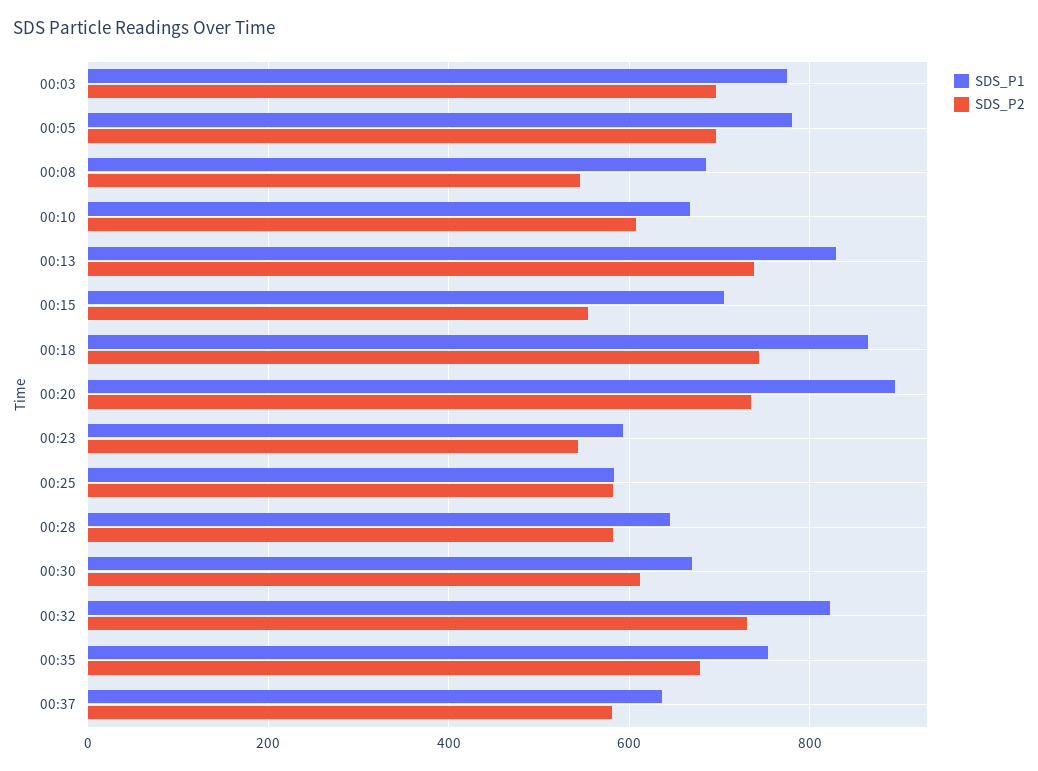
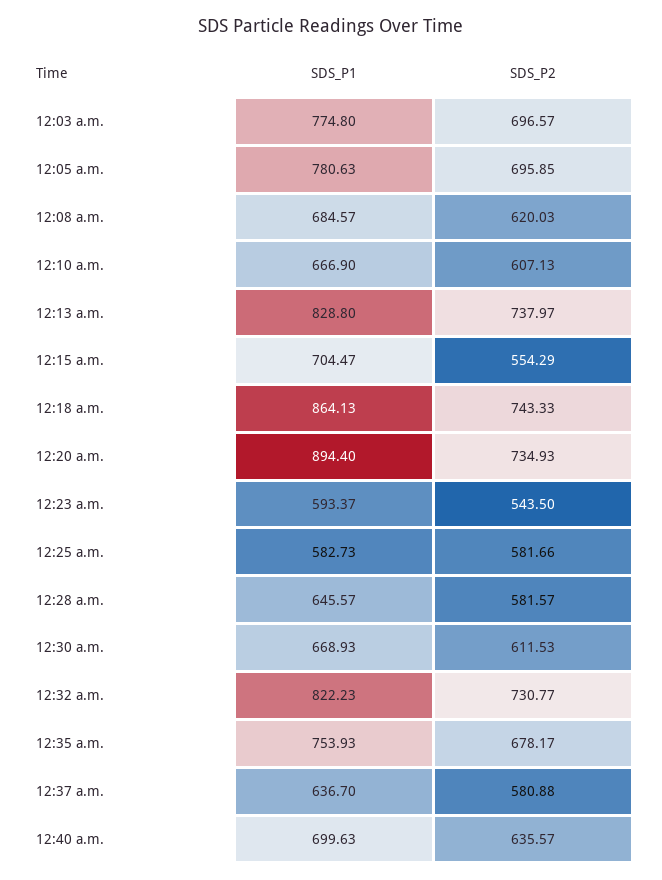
SDS_P2, 00:08: 540 -> 620.03
SDS_P1, 12:40 a.m.: none -> 699.63
SDS_P2, 12:40 a.m.: none -> 635.57

